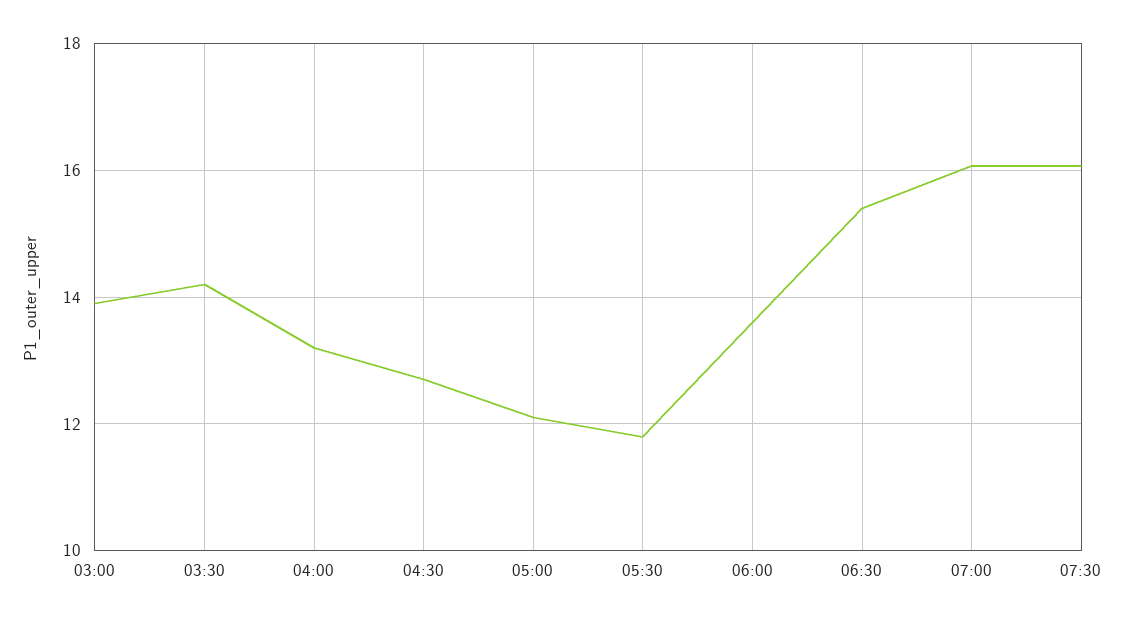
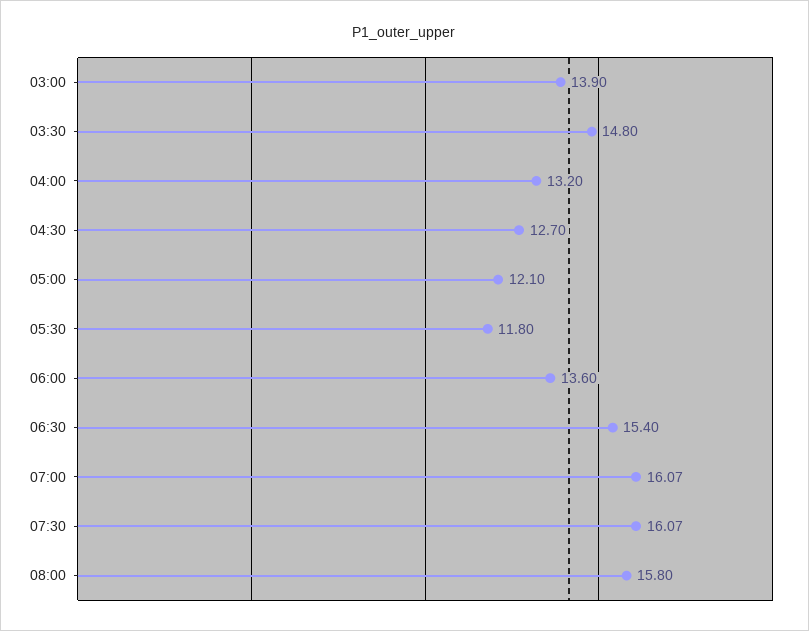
03:30: 14.2 -> 14.8
08:00: none -> 15.8

